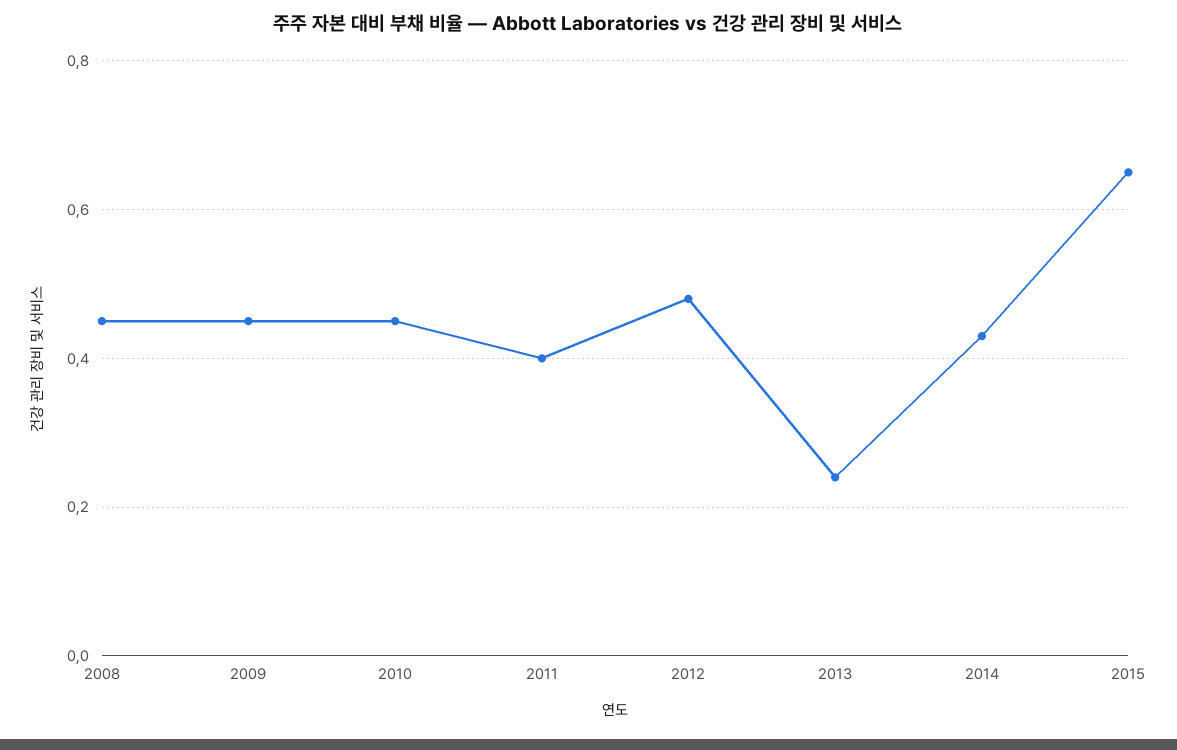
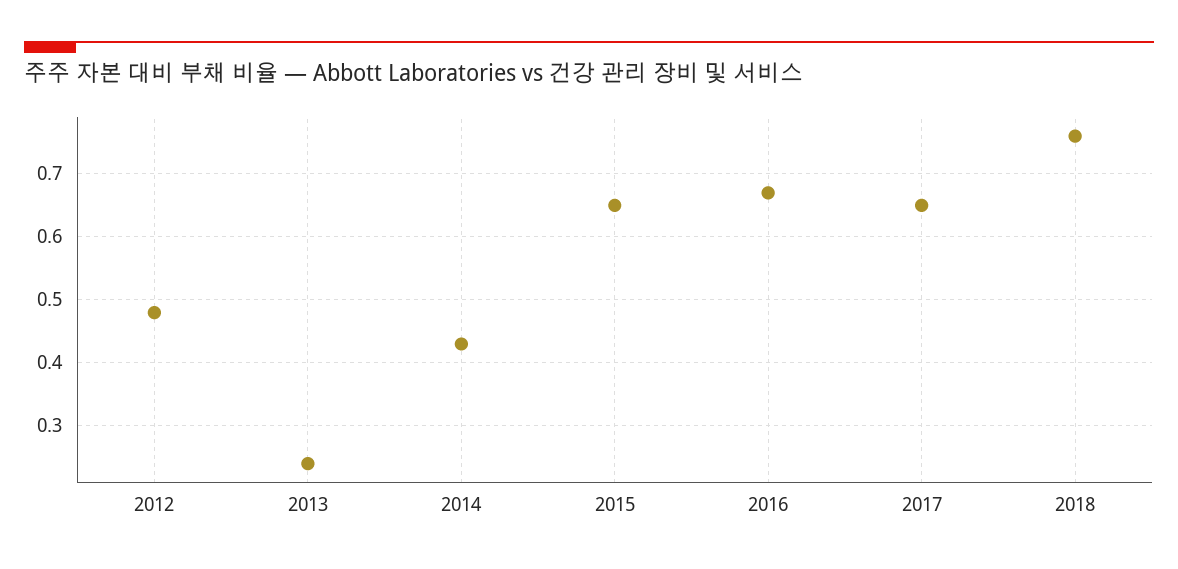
2008: 0.45 -> none
2009: 0.45 -> none
2010: 0.45 -> none
2011: 0.4 -> none
2016: none -> 0.67
2017: none -> 0.65
2018: none -> 0.76

